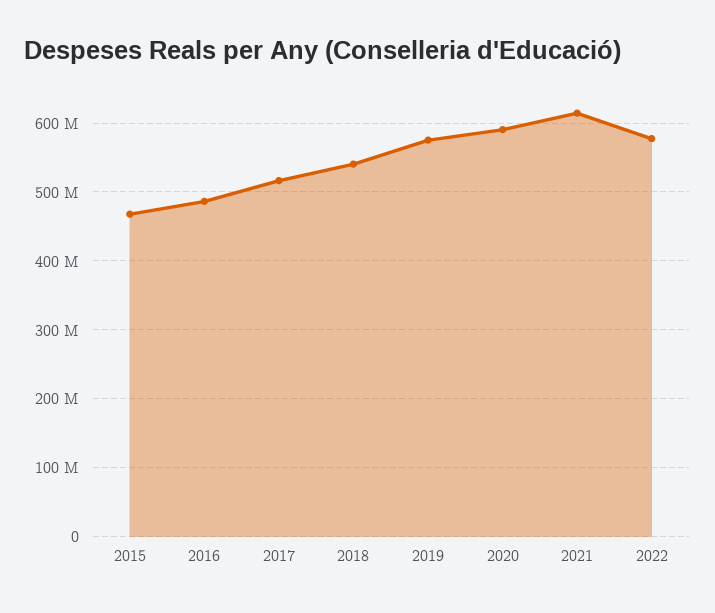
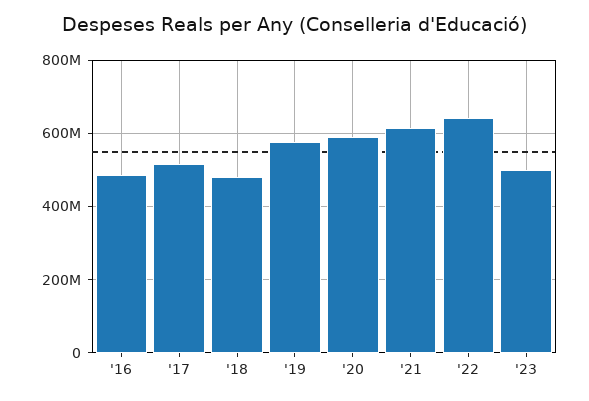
2015: 470000000 -> none
2018: 540000000 -> 480000000
2022: 580000000 -> 640000000
'23: none -> 500000000

